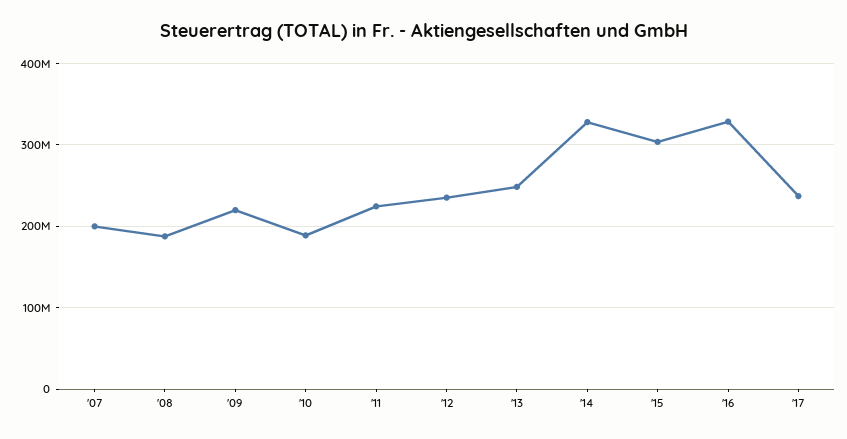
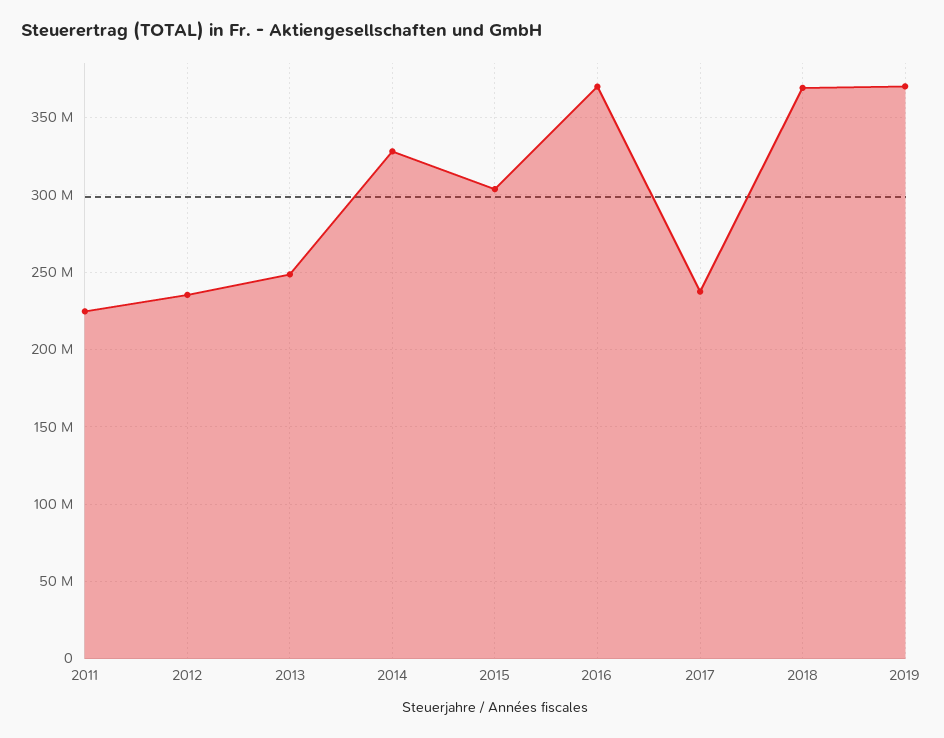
'07: 200000000 -> none
'08: 190000000 -> none
'09: 220000000 -> none
'10: 190000000 -> none
'16: 330000000 -> 370000000
2018: none -> 370000000
2019: none -> 370000000

